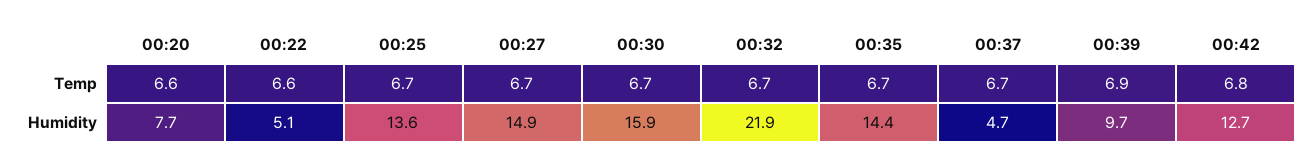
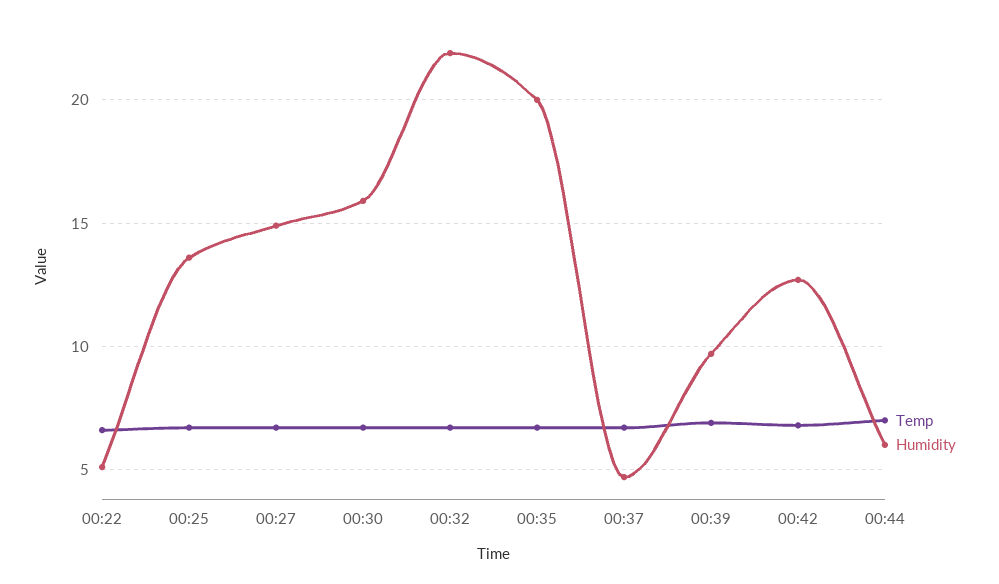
Temp, 00:20: 6.6 -> none
Humidity, 00:20: 7.7 -> none
Humidity, 00:35: 14.4 -> 20
Temp, 00:44: none -> 7
Humidity, 00:44: none -> 6

